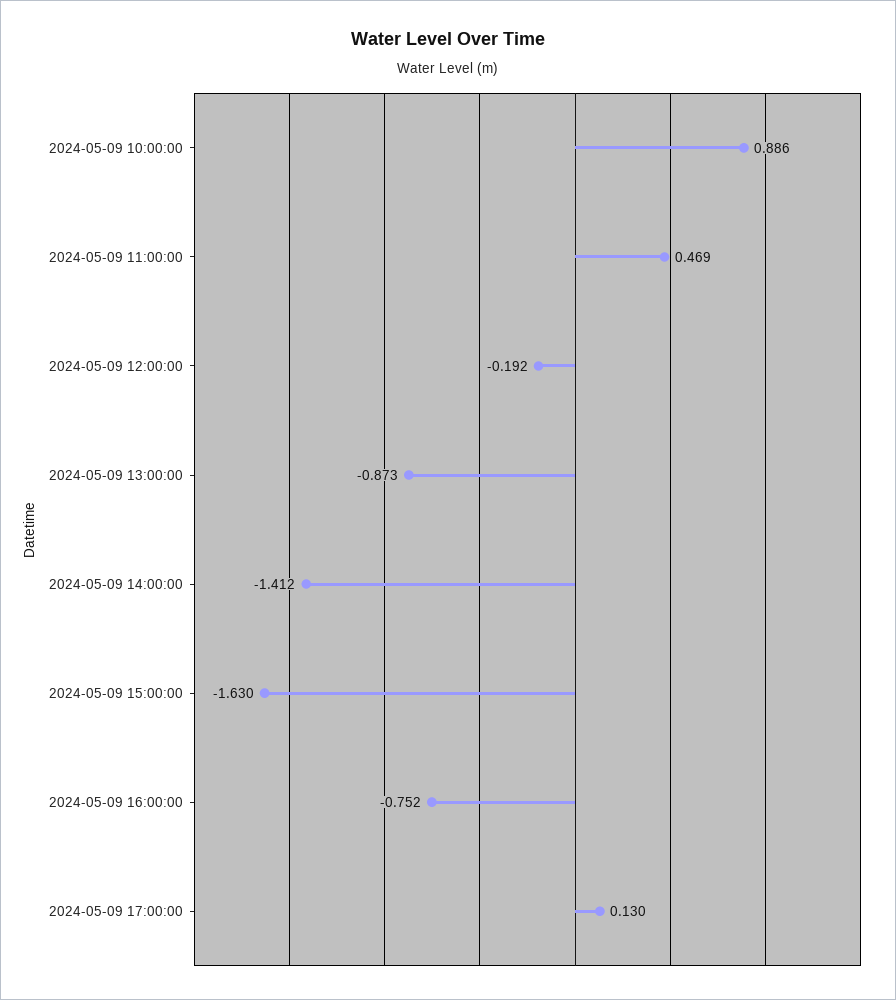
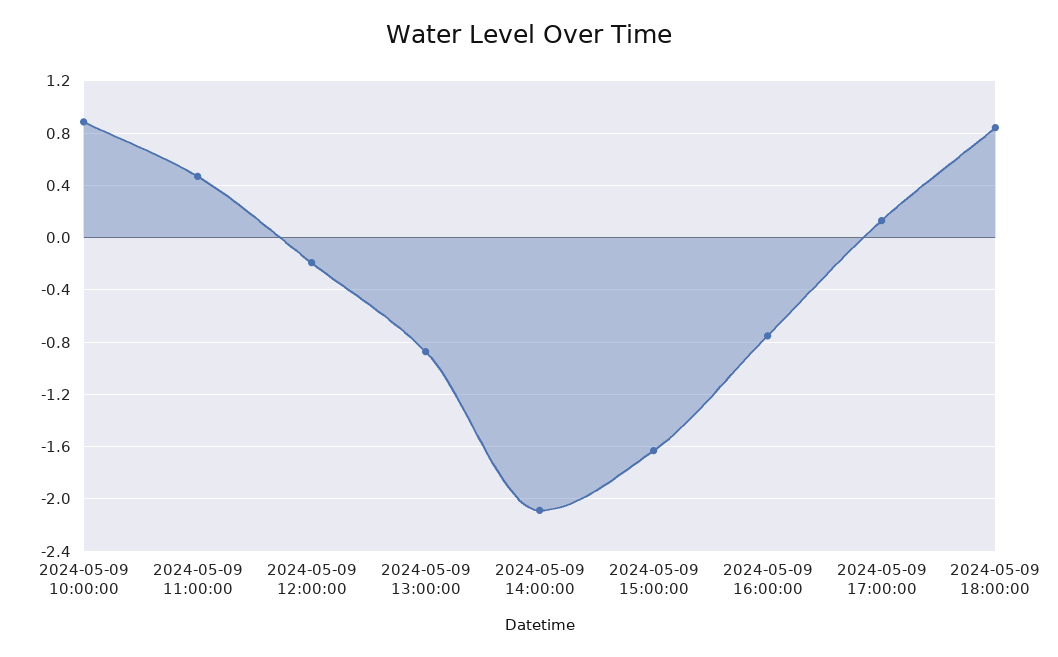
2024-05-09 14:00:00: -1.412 -> -2.1
2024-05-09 18:00:00: none -> 0.85

